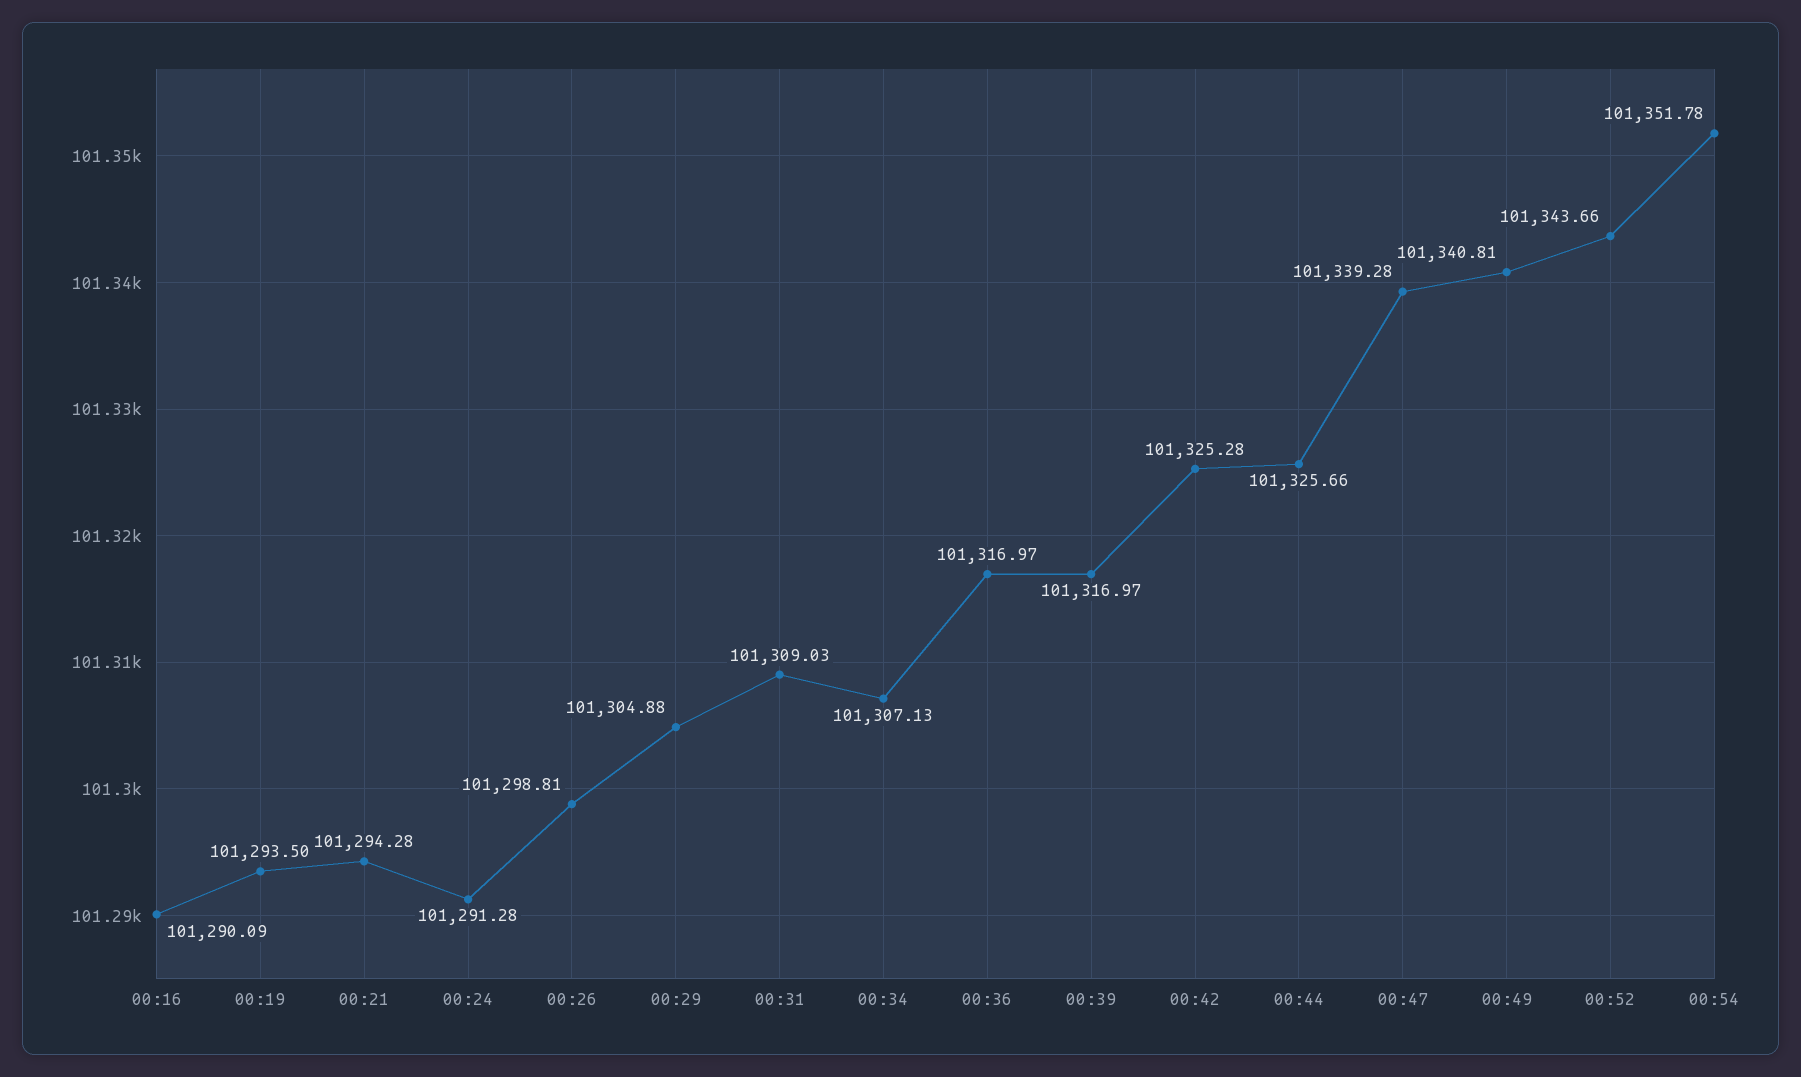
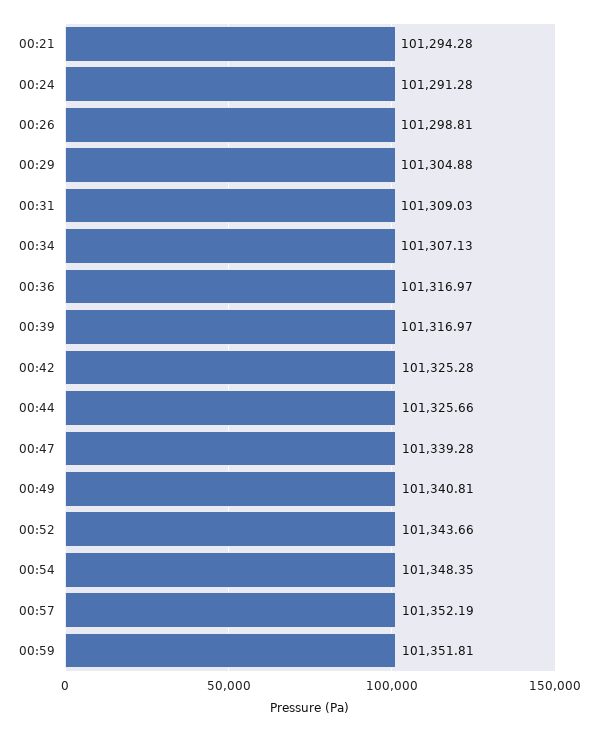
00:16: 101290.09 -> none
00:19: 101293.5 -> none
00:54: 101351.78 -> 101348.35
00:57: none -> 101352.19
00:59: none -> 101351.81

